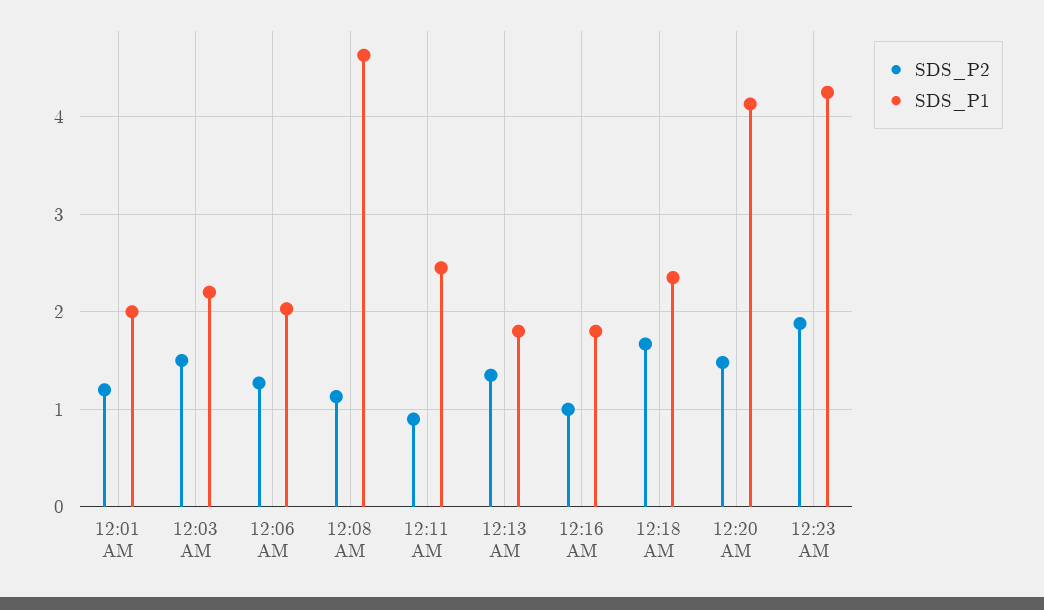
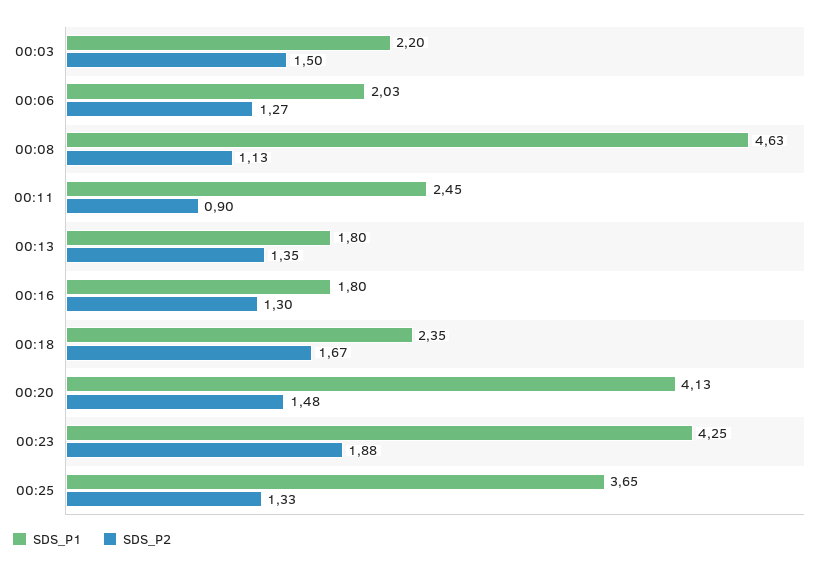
SDS_P2, 12:01 AM: 1.2 -> none
SDS_P1, 12:01 AM: 2 -> none
SDS_P2, 12:16 AM: 1 -> 1.3
SDS_P1, 00:25: none -> 3.65
SDS_P2, 00:25: none -> 1.33

